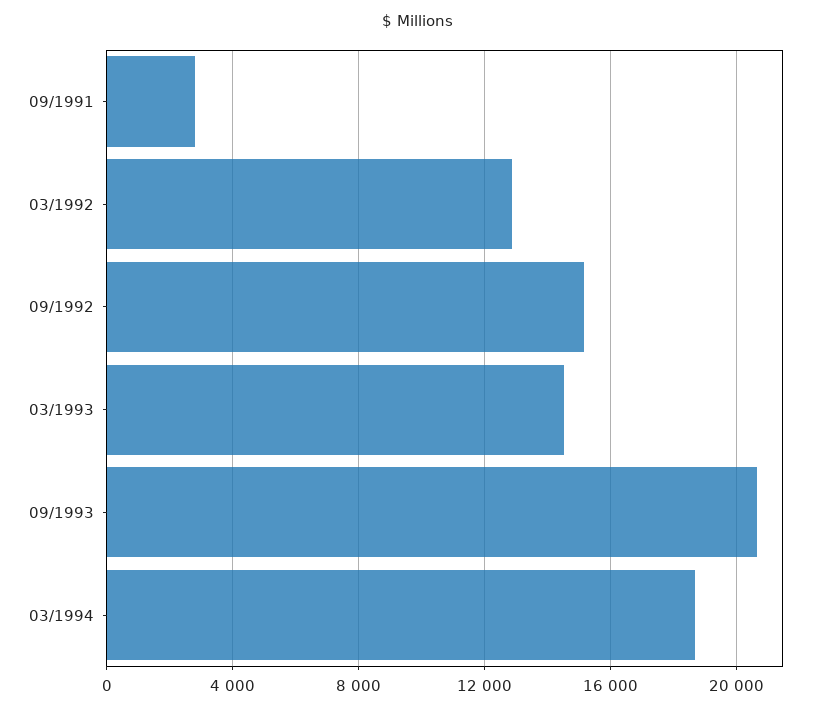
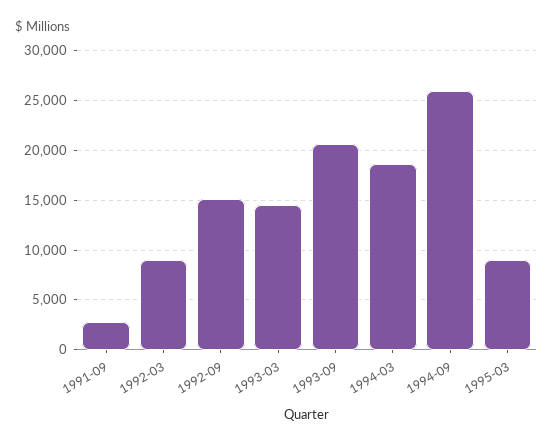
03/1992: 13000 -> 9000
1994-09: none -> 26000
1995-03: none -> 9000

